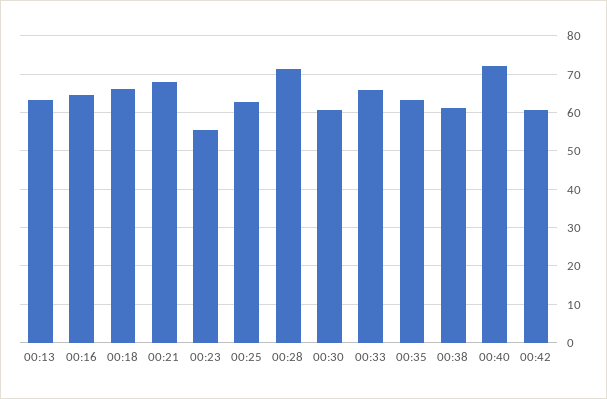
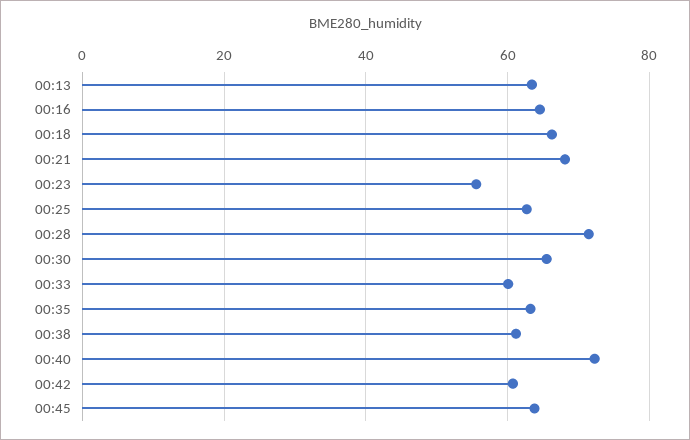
00:30: 60 -> 66
00:33: 66 -> 60
00:45: none -> 64

